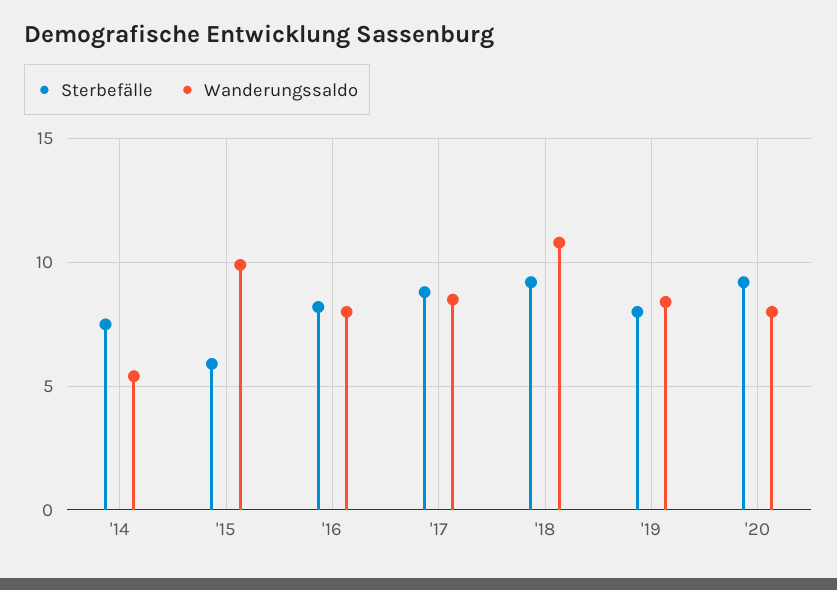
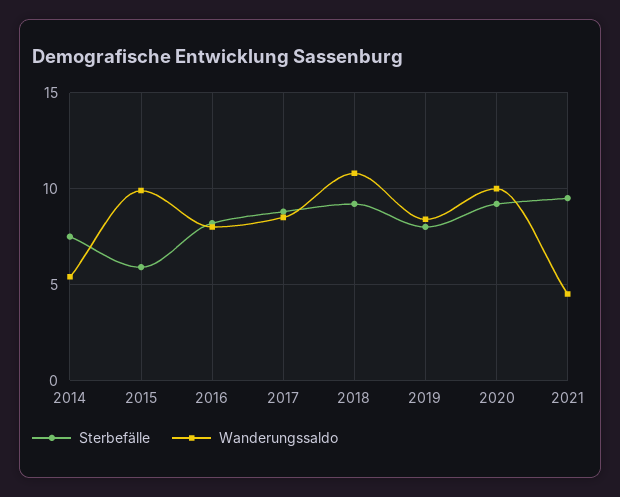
Wanderungssaldo, '20: 8 -> 10
Sterbefälle, 2021: none -> 9.5
Wanderungssaldo, 2021: none -> 4.5

